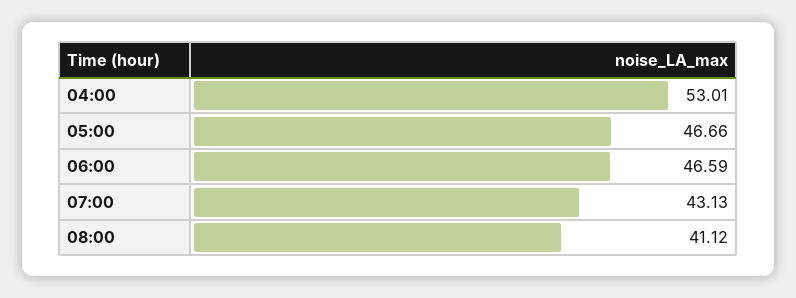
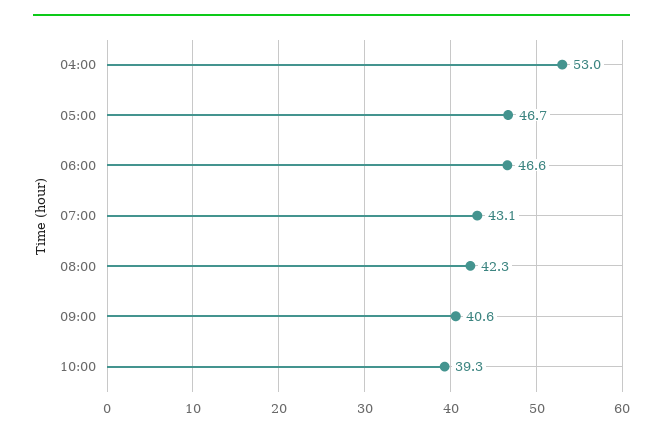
08:00: 41.12 -> 42.3
09:00: none -> 40.6
10:00: none -> 39.3

